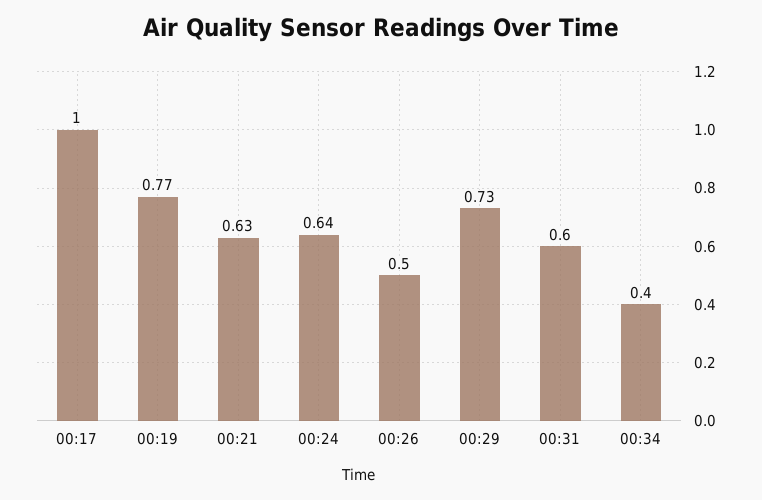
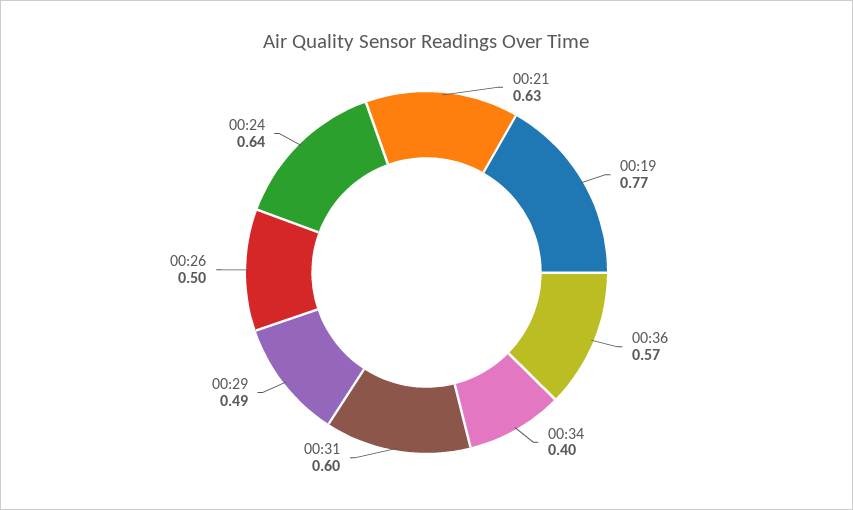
00:17: 1 -> none
00:29: 0.73 -> 0.49
00:36: none -> 0.57

